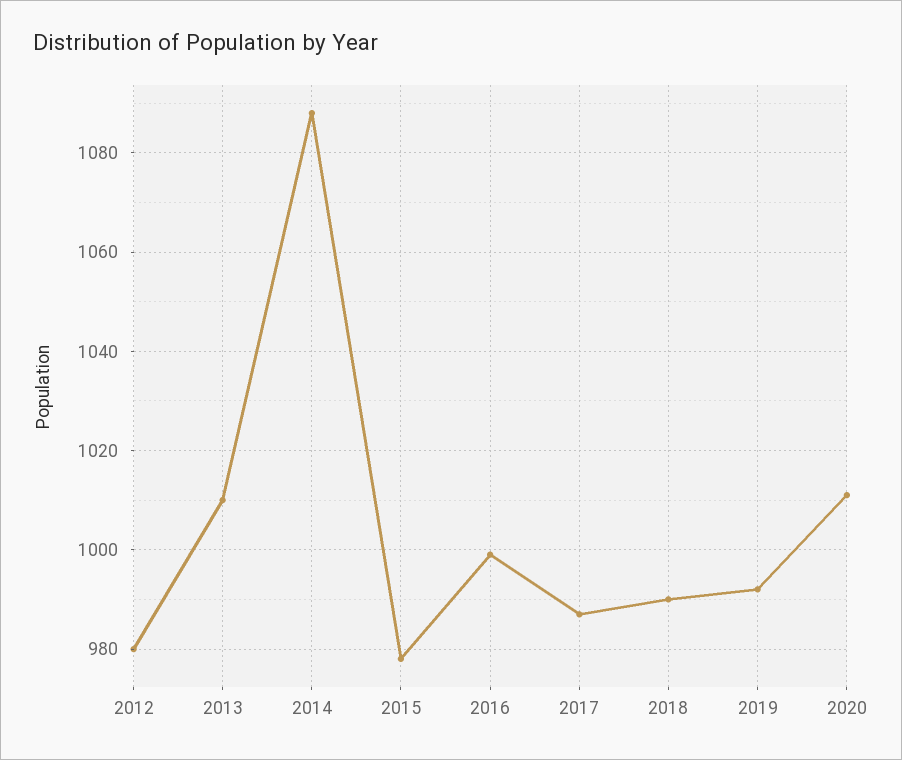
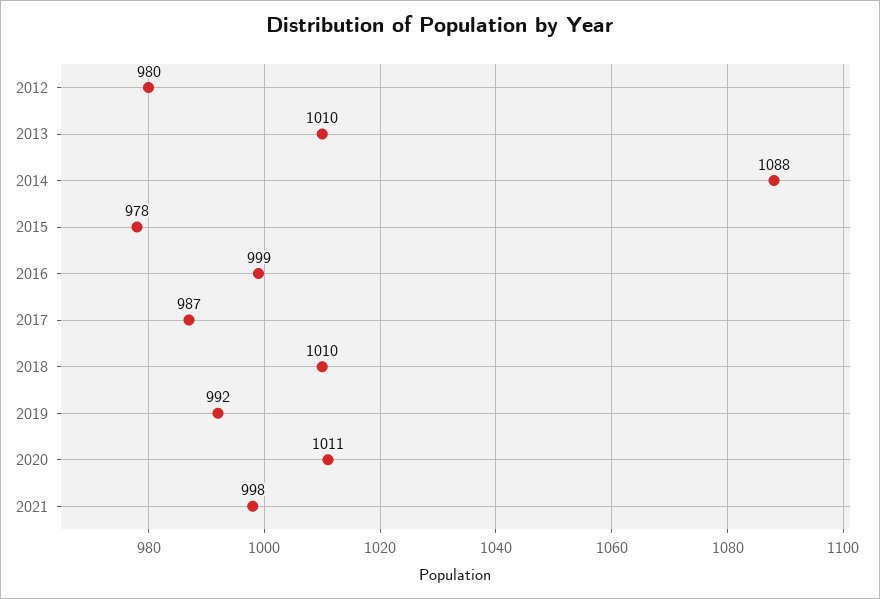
2018: 990 -> 1010
2021: none -> 998

